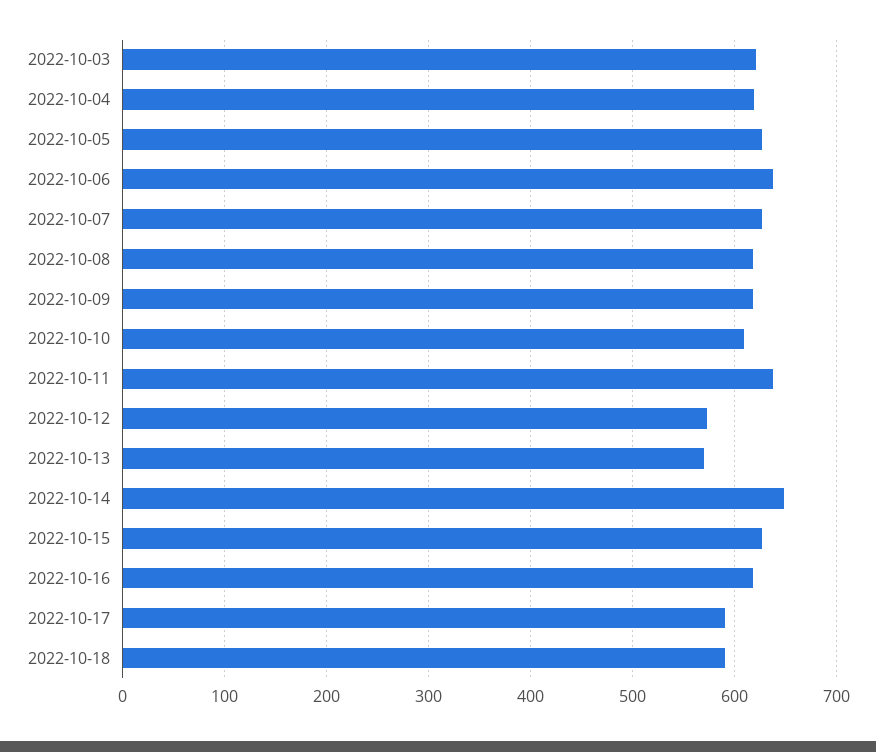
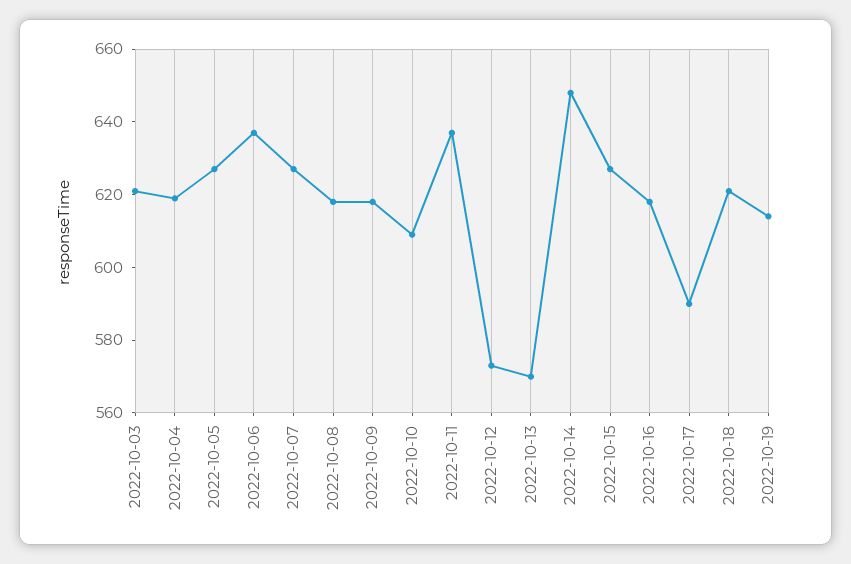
2022-10-18: 590 -> 620
2022-10-19: none -> 615

